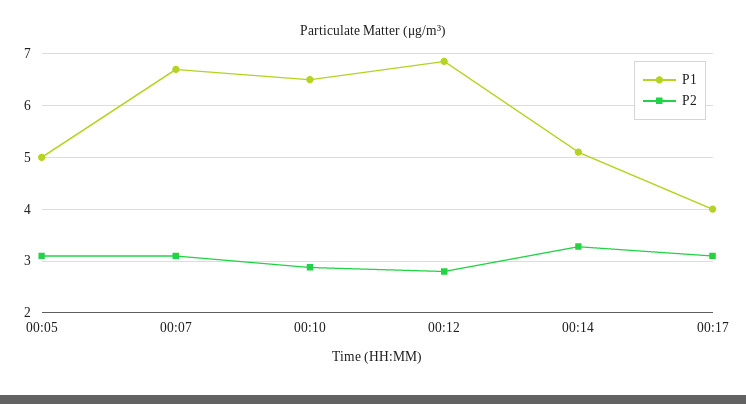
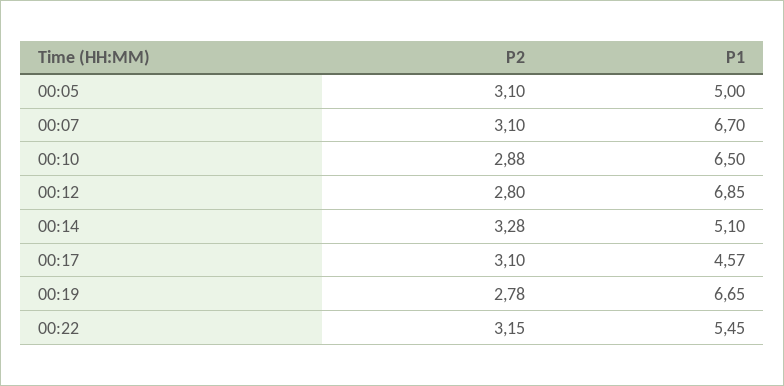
P1, 00:17: 4 -> 4.57
P2, 00:19: none -> 2.78
P1, 00:19: none -> 6.65
P2, 00:22: none -> 3.15
P1, 00:22: none -> 5.45

